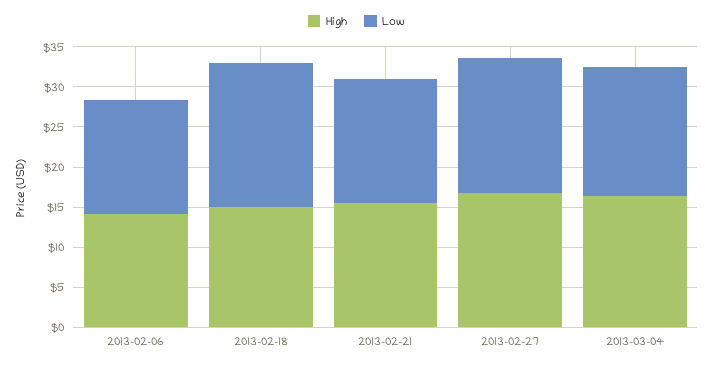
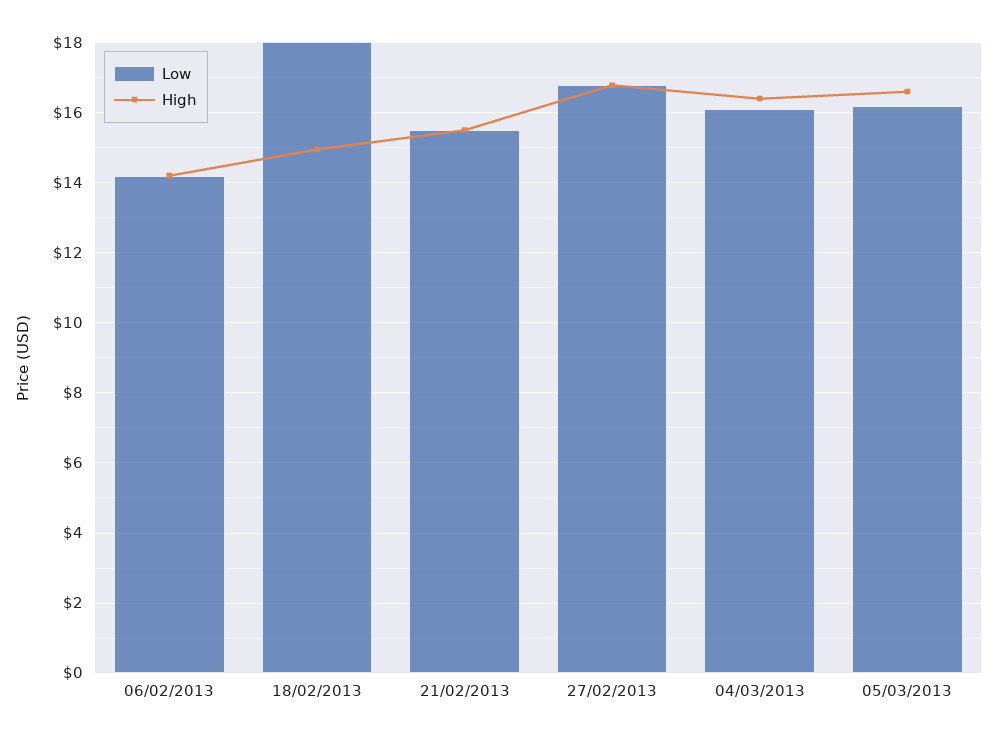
Low, 05/03/2013: none -> 16.2
High, 05/03/2013: none -> 16.6

